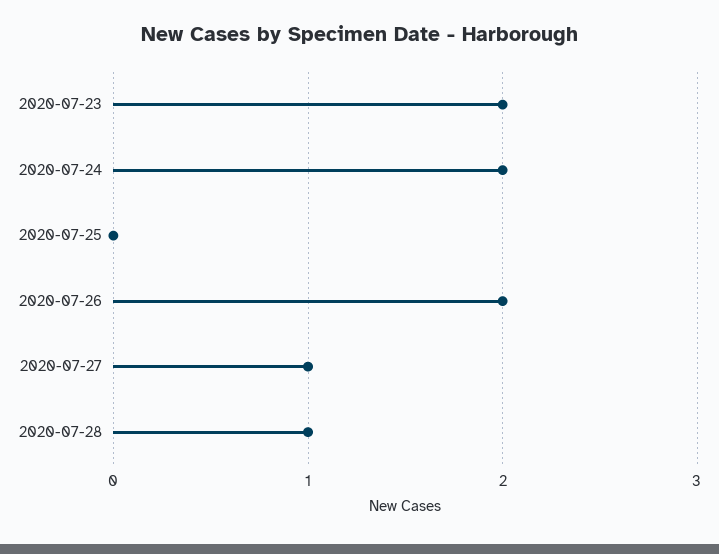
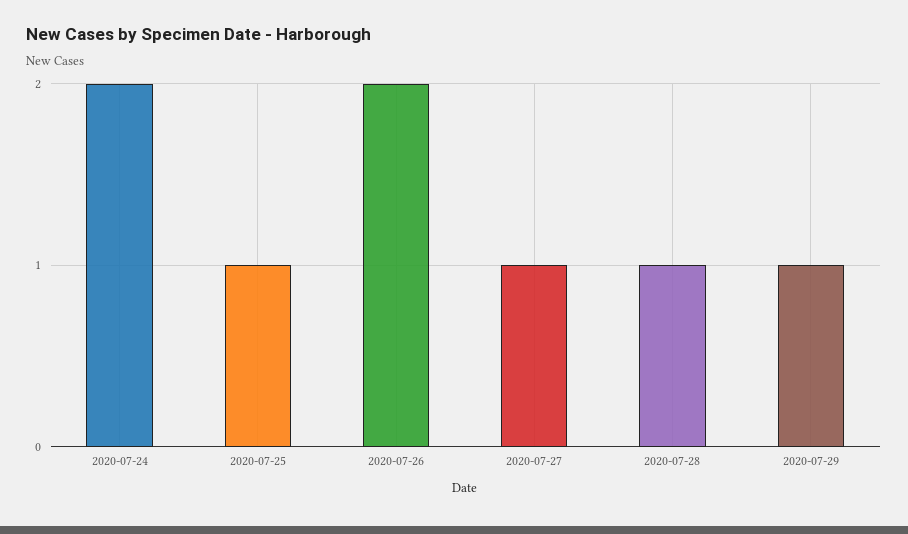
2020-07-23: 2 -> none
2020-07-25: 0 -> 1
2020-07-29: none -> 1

